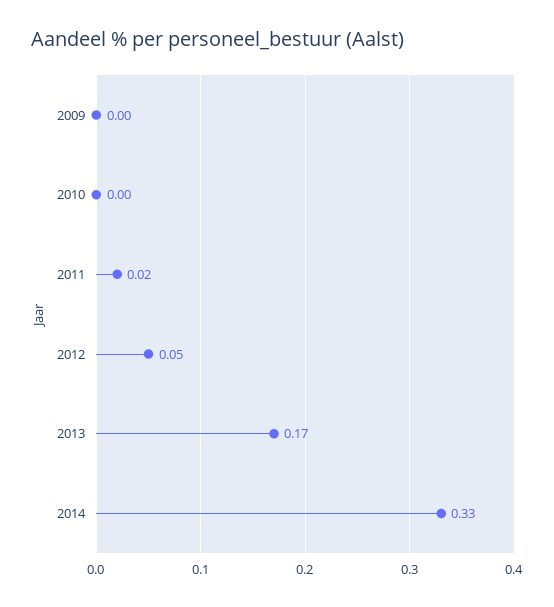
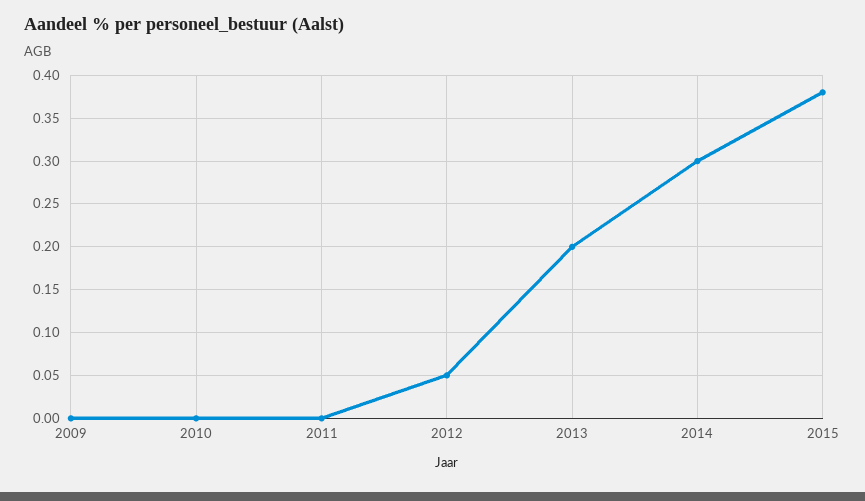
2011: 0.02 -> 0
2013: 0.17 -> 0.2
2014: 0.33 -> 0.3
2015: none -> 0.38

